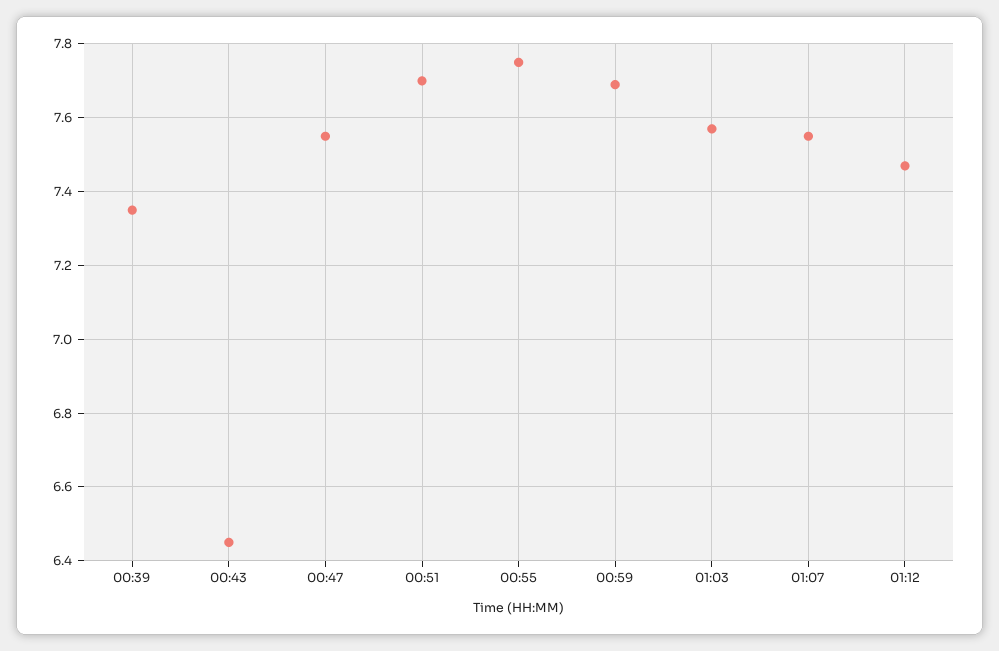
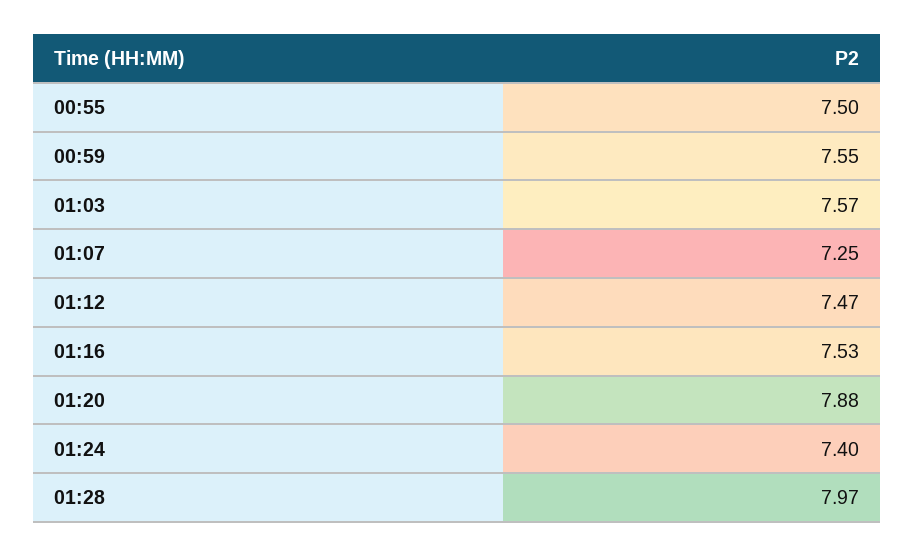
00:39: 7.35 -> none
00:43: 6.45 -> none
00:47: 7.55 -> none
00:51: 7.7 -> none
00:55: 7.75 -> 7.5
00:59: 7.7 -> 7.55
01:07: 7.55 -> 7.25
01:16: none -> 7.53
01:20: none -> 7.88
01:24: none -> 7.4
01:28: none -> 7.97

